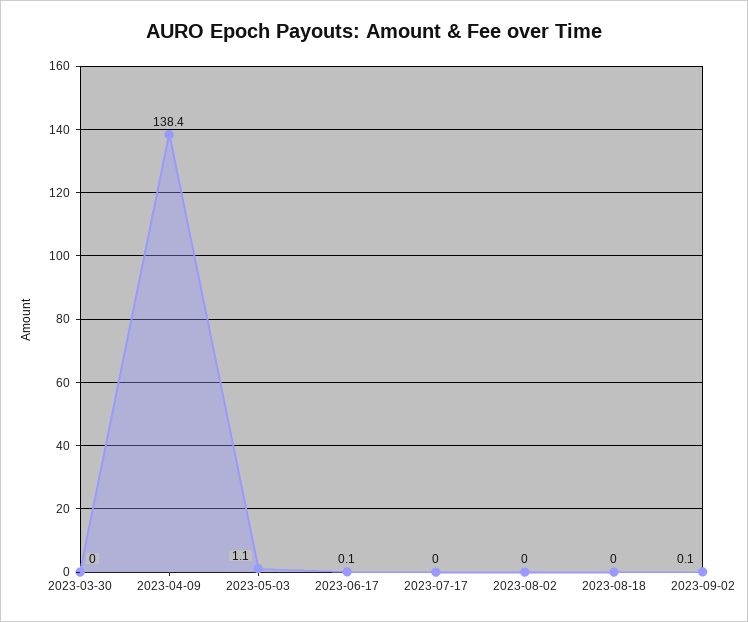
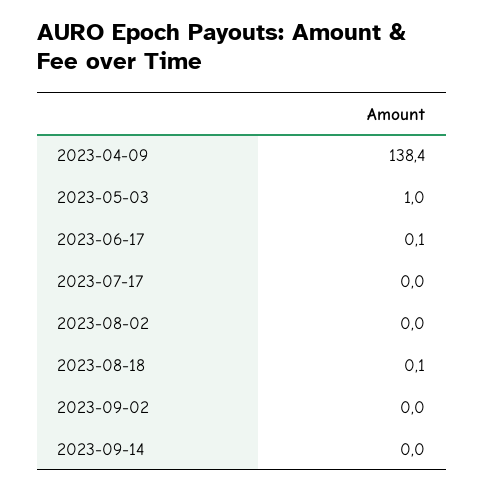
2023-03-30: 0 -> none
2023-05-03: 1.1 -> 1
2023-08-18: 0 -> 0.1
2023-09-02: 0.1 -> 0
2023-09-14: none -> 0

